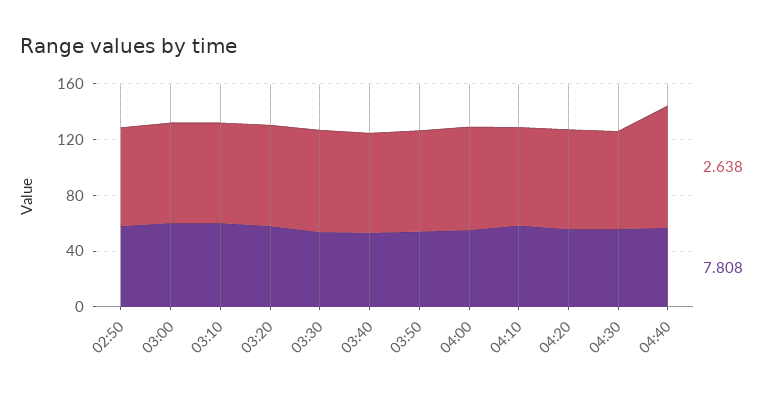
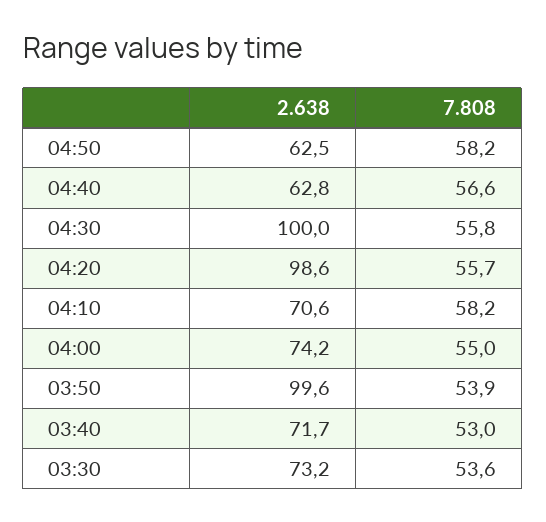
2.638, 02:50: 70 -> none
7.808, 02:50: 60 -> none
2.638, 03:00: 70 -> none
7.808, 03:00: 60 -> none
2.638, 03:10: 70 -> none
7.808, 03:10: 60 -> none
2.638, 03:20: 70 -> none
7.808, 03:20: 60 -> none
2.638, 03:50: 70 -> 99.6
2.638, 04:20: 70 -> 98.6
2.638, 04:30: 70 -> 100
2.638, 04:40: 90 -> 62.8
2.638, 04:50: none -> 62.5
7.808, 04:50: none -> 58.2

